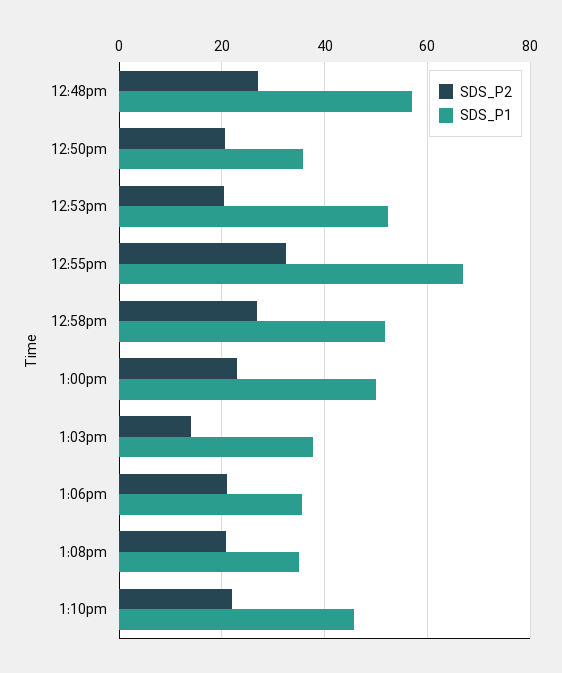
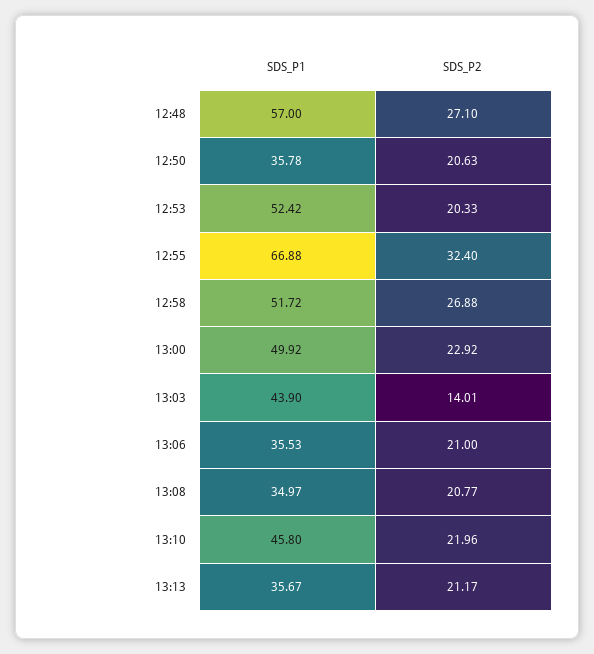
SDS_P1, 1:03pm: 38 -> 43.9
SDS_P1, 13:13: none -> 35.67
SDS_P2, 13:13: none -> 21.17

